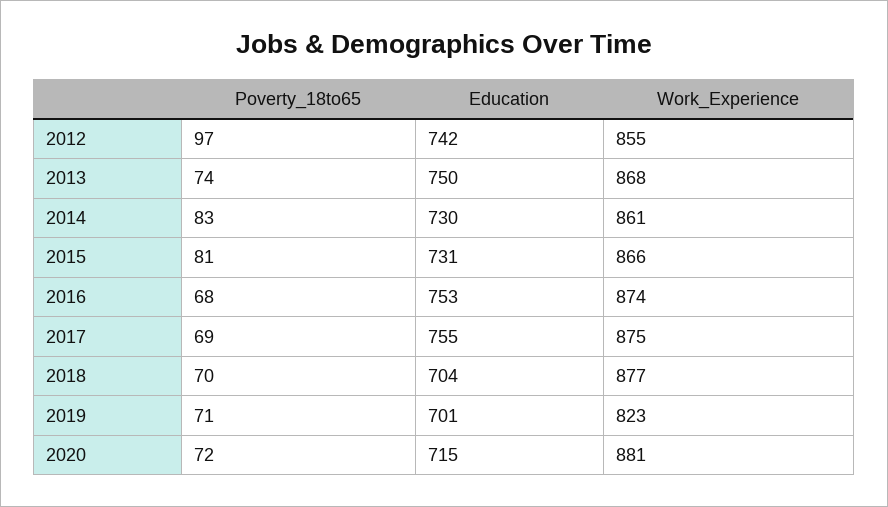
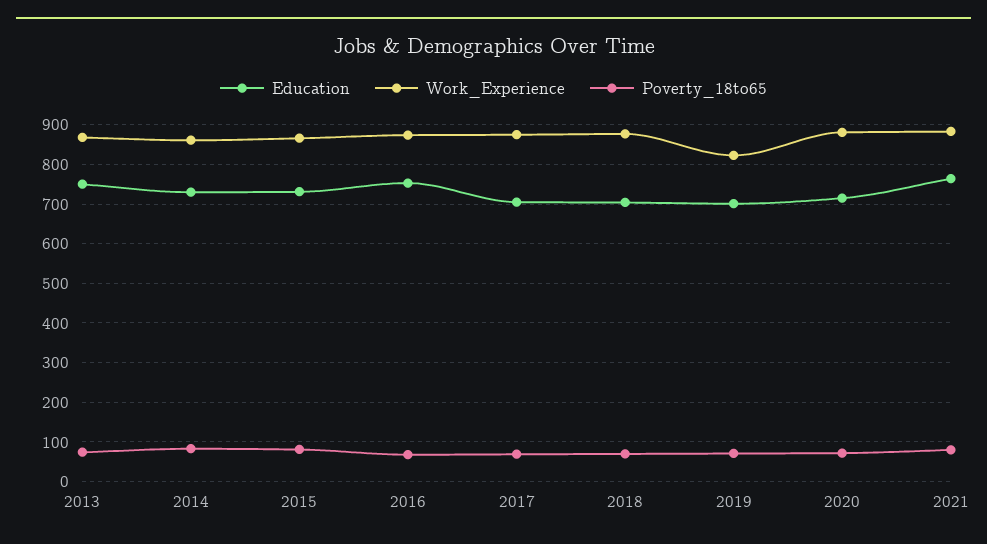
Poverty_18to65, 2012: 97 -> none
Education, 2012: 742 -> none
Work_Experience, 2012: 855 -> none
Education, 2017: 755 -> 700
Education, 2021: none -> 760
Work_Experience, 2021: none -> 880
Poverty_18to65, 2021: none -> 80

